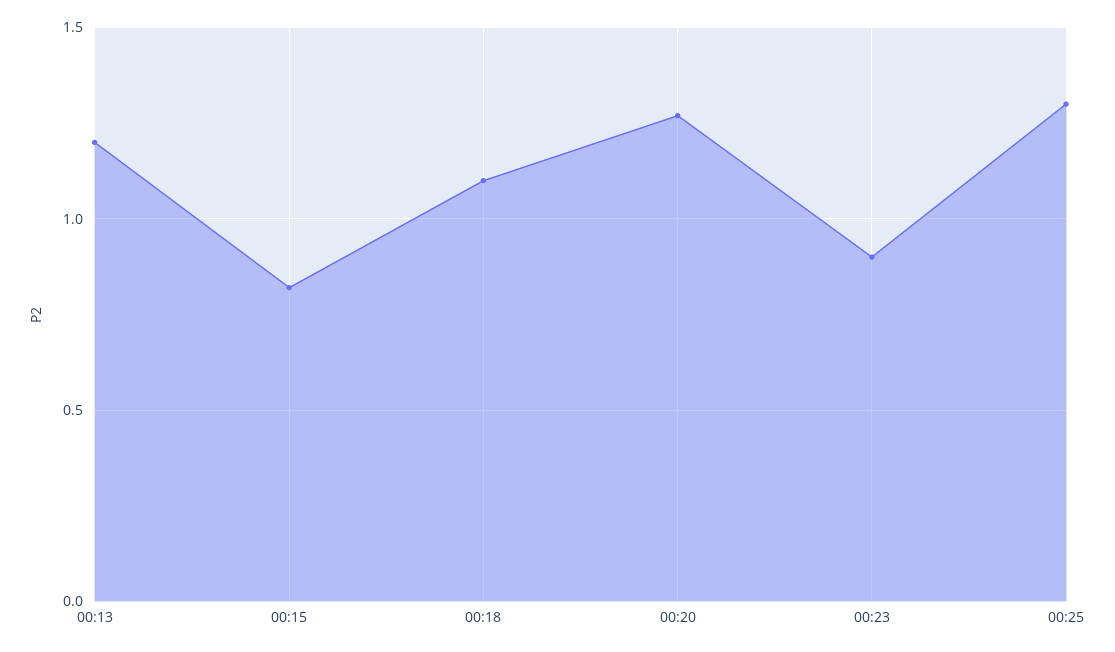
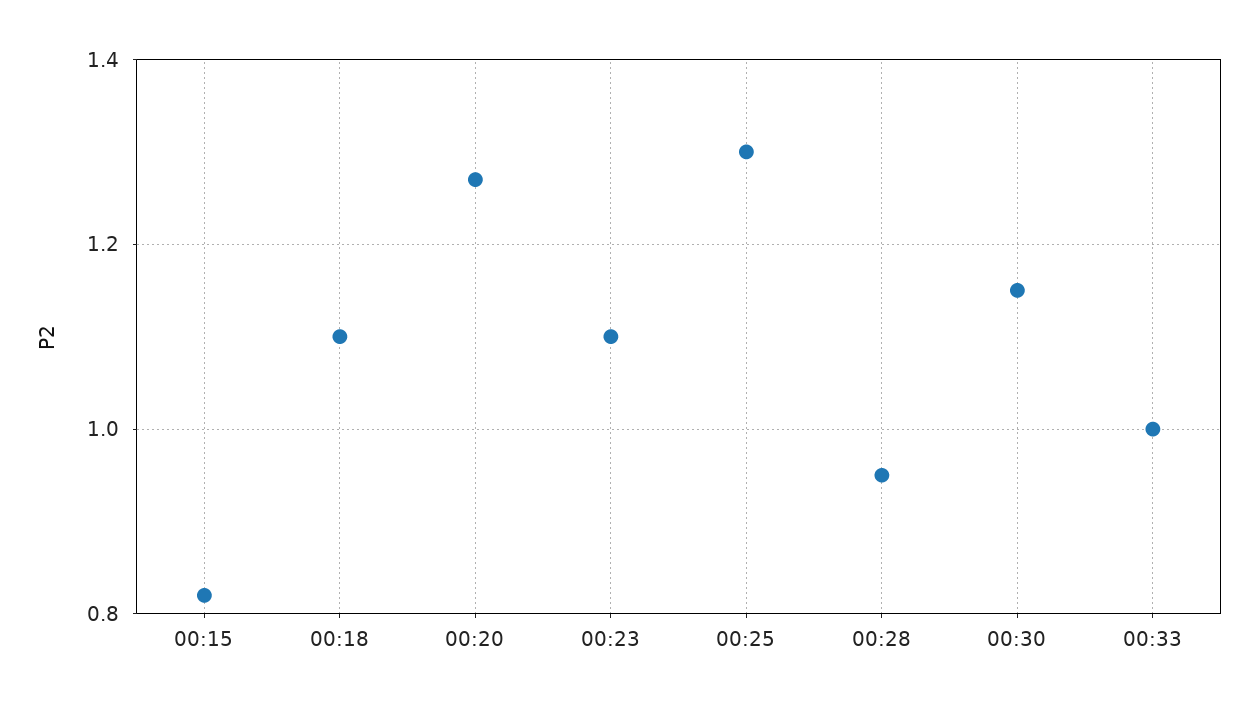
00:13: 1.2 -> none
00:23: 0.9 -> 1.1
00:28: none -> 0.95
00:30: none -> 1.15
00:33: none -> 1

